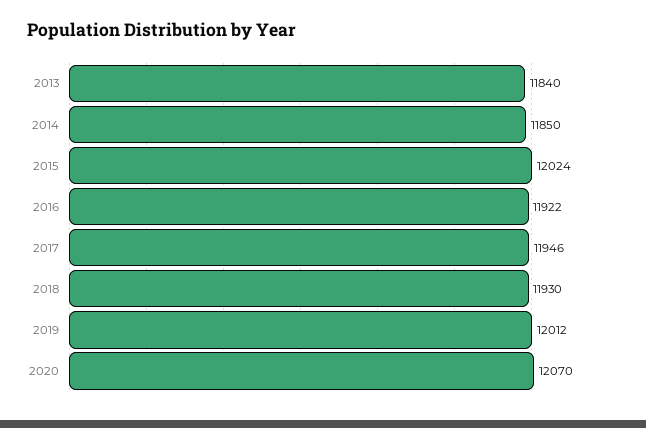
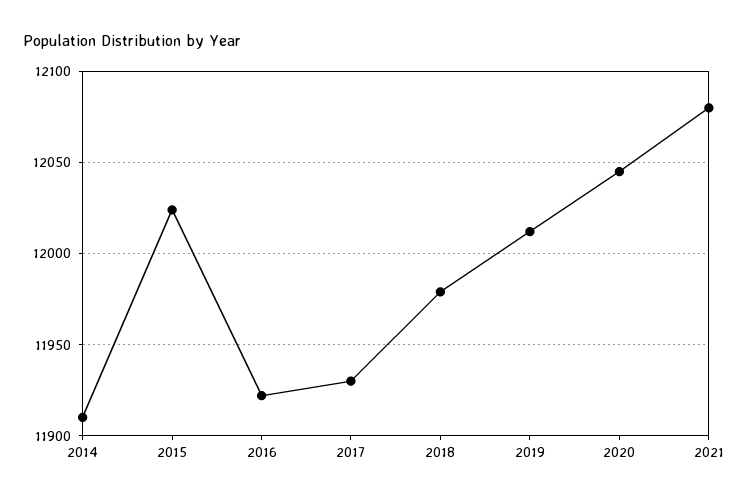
2013: 11840 -> none
2014: 11850 -> 11910
2017: 11946 -> 11930
2018: 11930 -> 11980
2020: 12070 -> 12045
2021: none -> 12080

